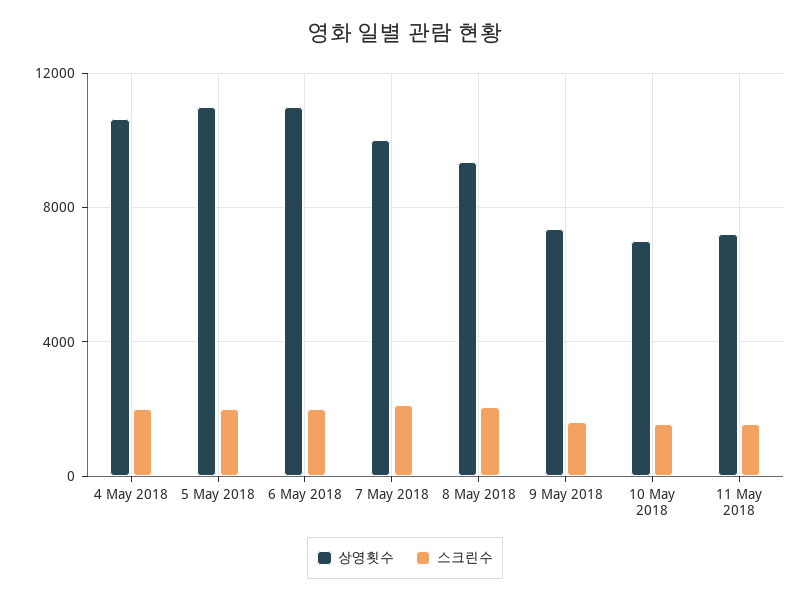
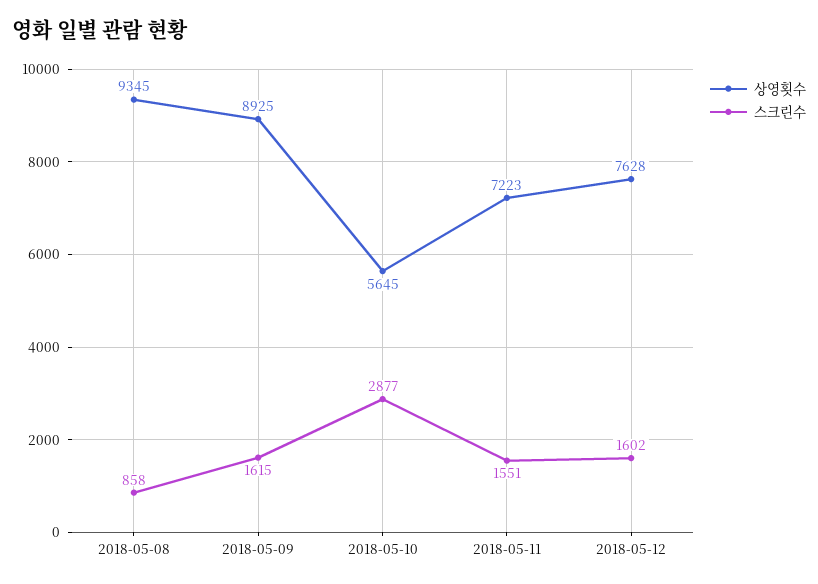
상영횟수, 4 May 2018: 10500 -> none
스크린수, 4 May 2018: 2000 -> none
상영횟수, 5 May 2018: 11000 -> none
스크린수, 5 May 2018: 2000 -> none
상영횟수, 6 May 2018: 11000 -> none
스크린수, 6 May 2018: 2000 -> none
상영횟수, 7 May 2018: 10000 -> none
스크린수, 7 May 2018: 2000 -> none
스크린수, 8 May 2018: 2000 -> 858
상영횟수, 9 May 2018: 7500 -> 8925
상영횟수, 10 May 2018: 7000 -> 5645
스크린수, 10 May 2018: 1500 -> 2877
상영횟수, 2018-05-12: none -> 7628
스크린수, 2018-05-12: none -> 1602

